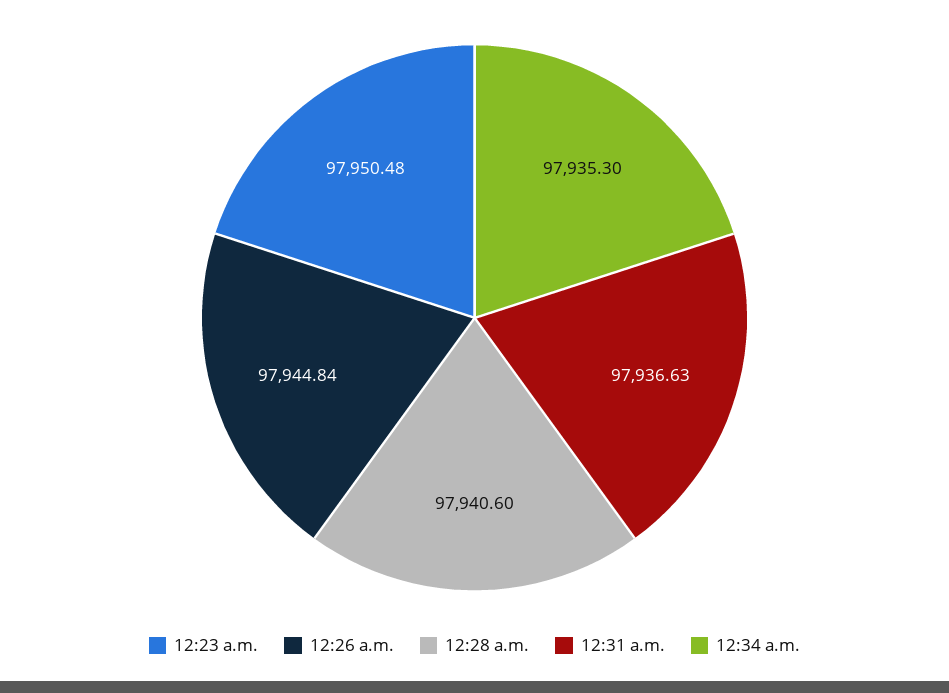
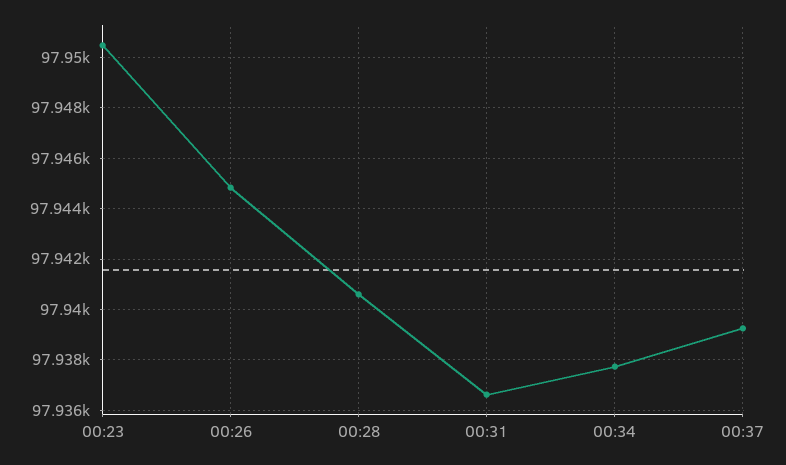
12:34 a.m.: 97935.3 -> 97937.75
00:37: none -> 97939.25

